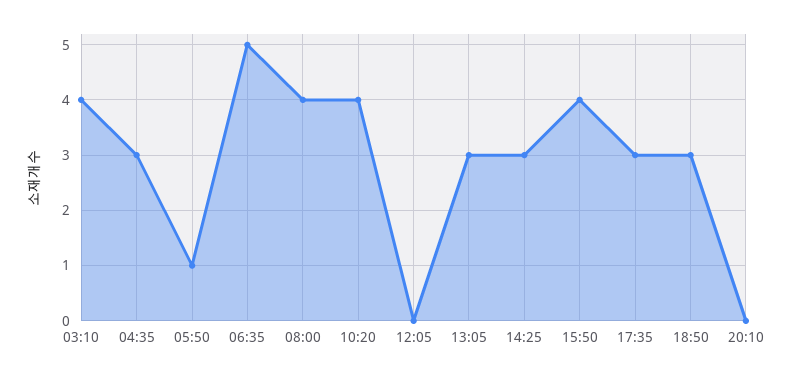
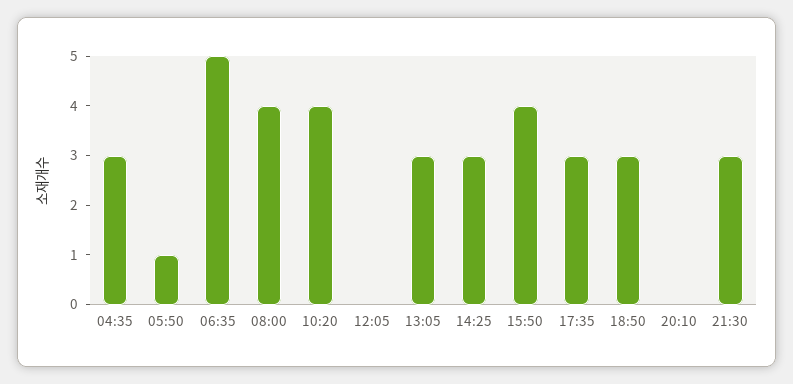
03:10: 4 -> none
21:30: none -> 3

